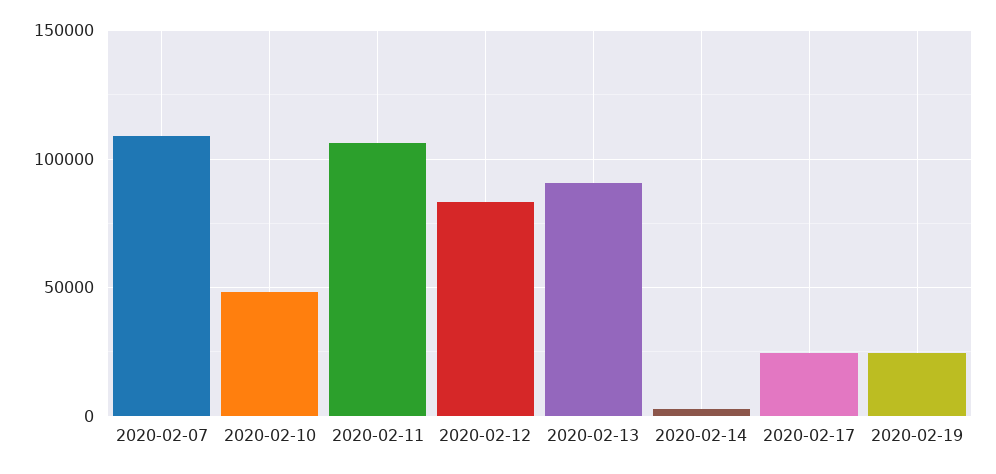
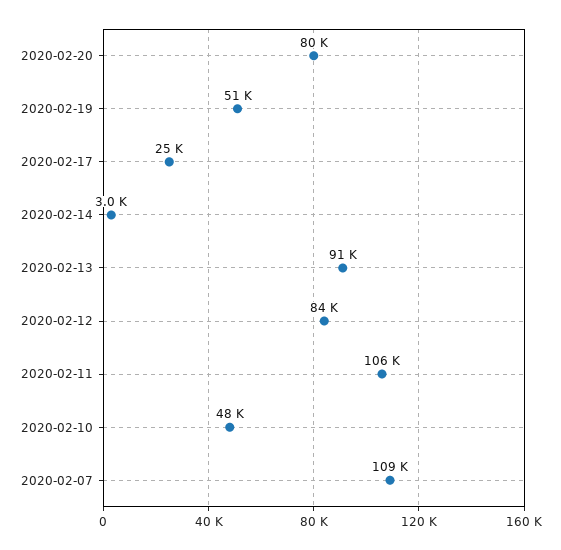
2020-02-19: 25000 -> 51000
2020-02-20: none -> 80000

